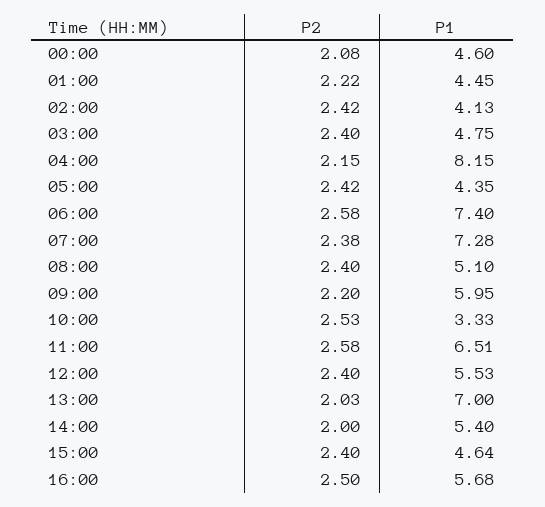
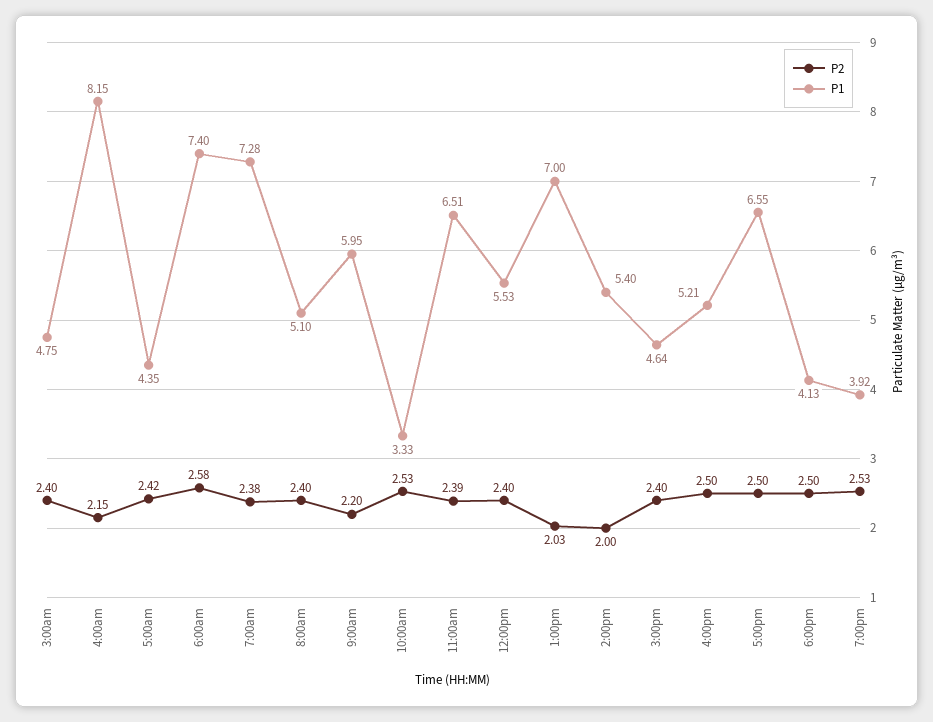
P2, 00:00: 2.08 -> none
P1, 00:00: 4.6 -> none
P2, 01:00: 2.22 -> none
P1, 01:00: 4.45 -> none
P2, 02:00: 2.42 -> none
P1, 02:00: 4.13 -> none
P2, 11:00: 2.58 -> 2.39
P1, 16:00: 5.68 -> 5.21
P2, 5:00pm: none -> 2.5
P1, 5:00pm: none -> 6.55
P2, 6:00pm: none -> 2.5
P1, 6:00pm: none -> 4.13
P2, 7:00pm: none -> 2.53
P1, 7:00pm: none -> 3.92

